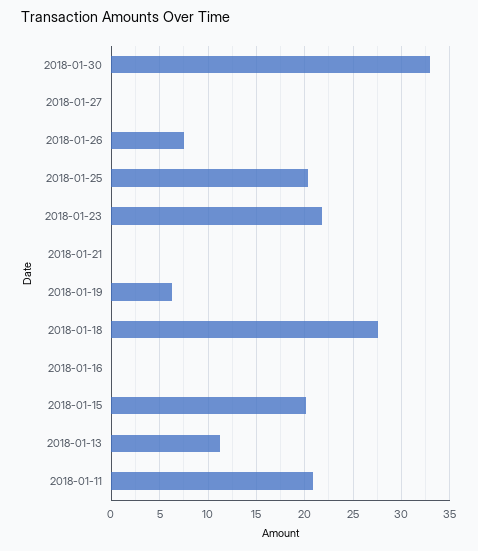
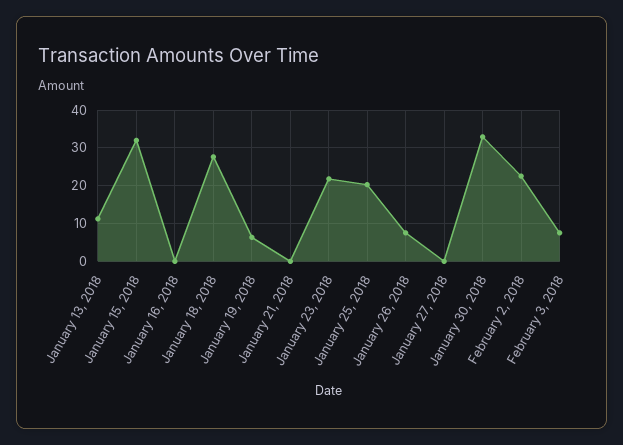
2018-01-15: 20 -> 32
2018-01-11: 21 -> none
February 2, 2018: none -> 22
February 3, 2018: none -> 8

